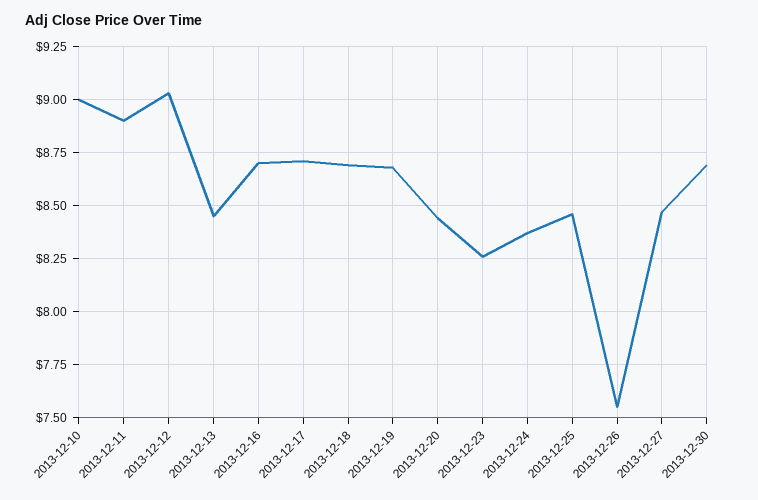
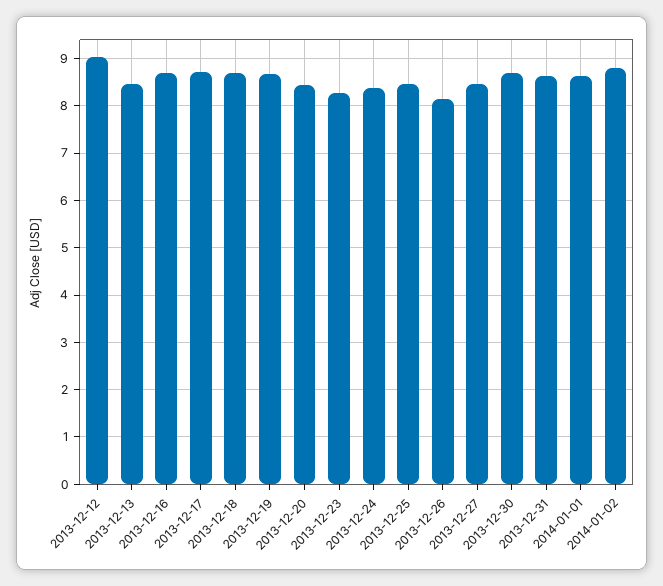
2013-12-10: 9 -> none
2013-12-11: 8.9 -> none
2013-12-26: 7.55 -> 8.2
2013-12-31: none -> 8.6
2014-01-01: none -> 8.6
2014-01-02: none -> 8.8

